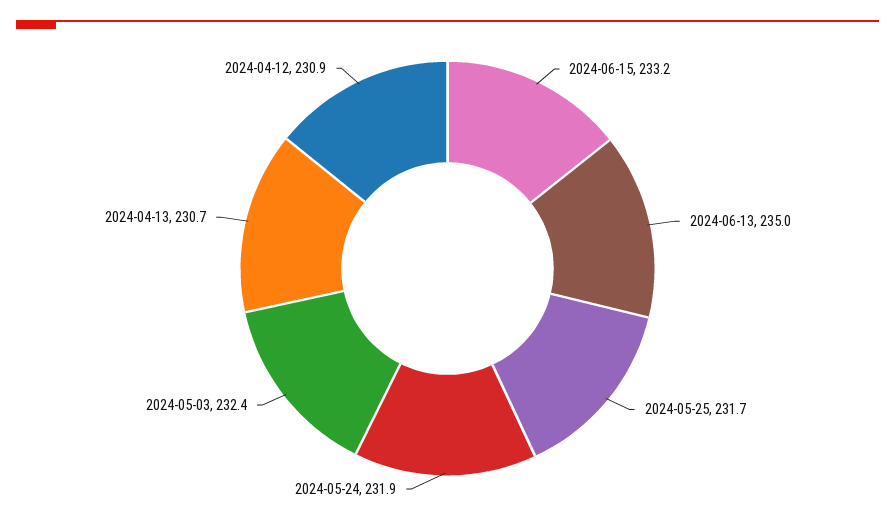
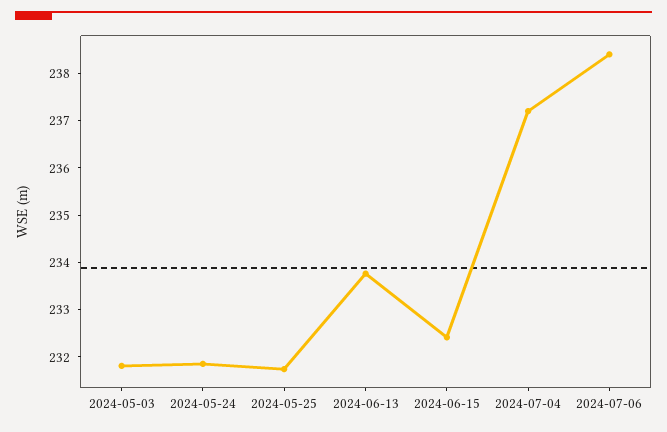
2024-06-15: 233.2 -> 232.4
2024-06-13: 235 -> 233.8
2024-05-03: 232.4 -> 231.8
2024-04-13: 230.7 -> none
2024-04-12: 230.9 -> none
2024-07-04: none -> 237.2
2024-07-06: none -> 238.4

